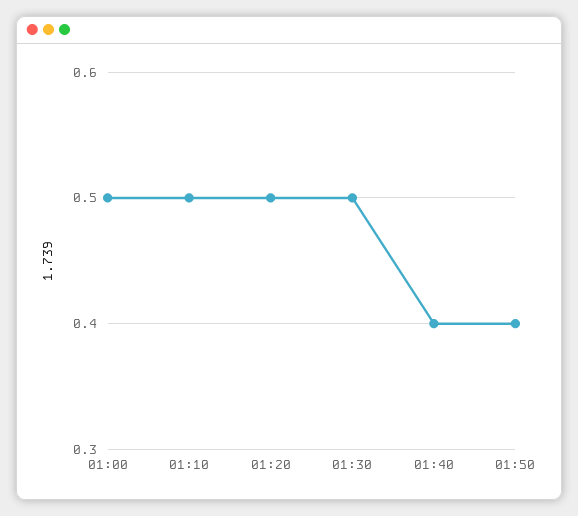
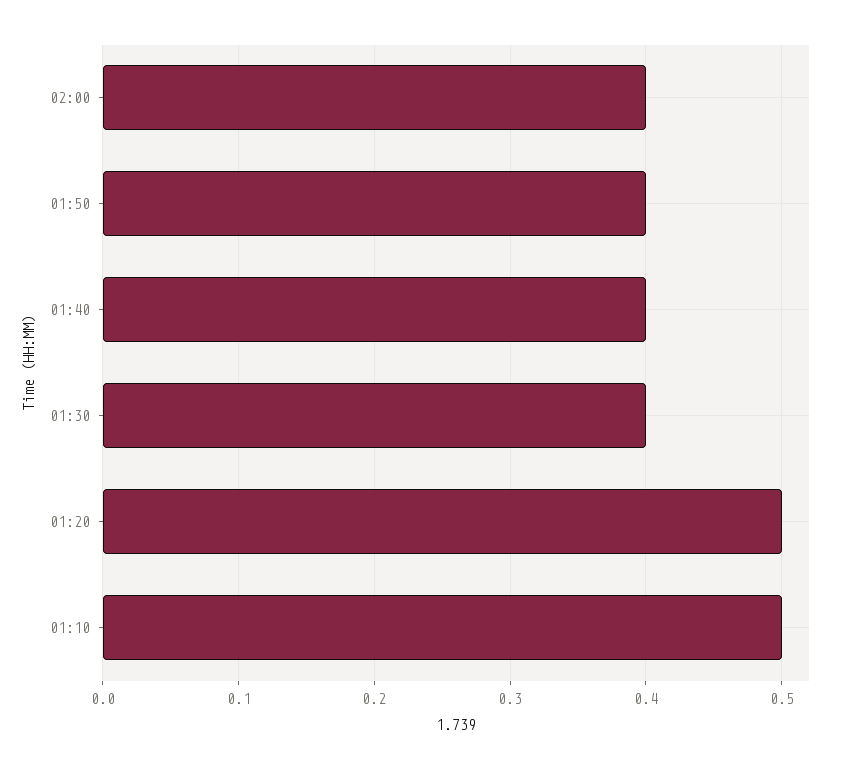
01:00: 0.5 -> none
01:30: 0.5 -> 0.4
02:00: none -> 0.4

